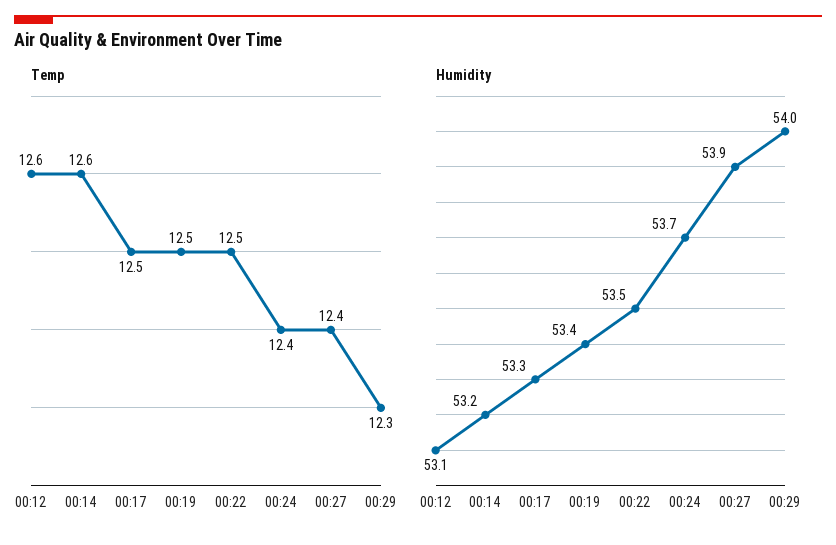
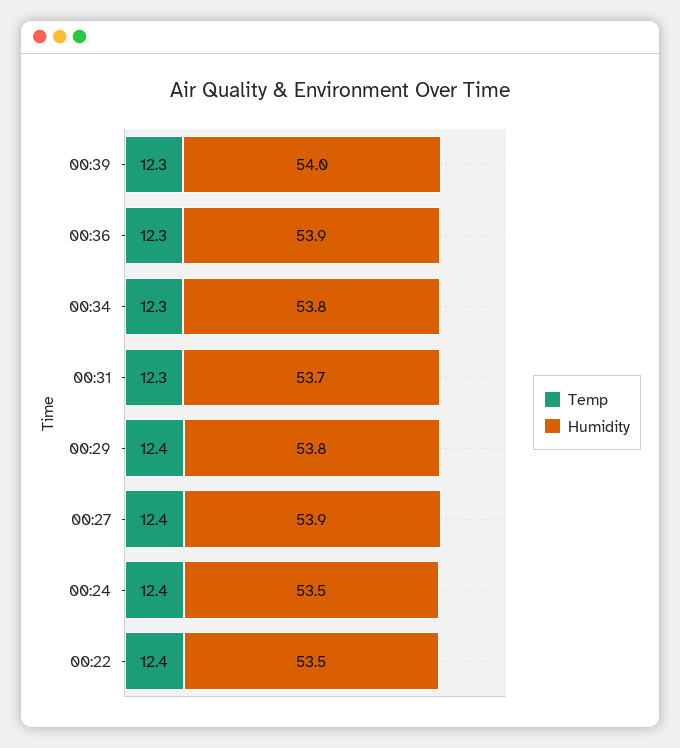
Temp, 00:12: 12.6 -> none
Temp, 00:14: 12.6 -> none
Temp, 00:17: 12.5 -> none
Temp, 00:19: 12.5 -> none
Temp, 00:22: 12.5 -> 12.4
Temp, 00:29: 12.3 -> 12.4
Humidity, 00:12: 53.1 -> none
Humidity, 00:14: 53.2 -> none
Humidity, 00:17: 53.3 -> none
Humidity, 00:19: 53.4 -> none
Humidity, 00:24: 53.7 -> 53.5
Humidity, 00:29: 54 -> 53.8
Temp, 00:39: none -> 12.3
Humidity, 00:39: none -> 54
Temp, 00:36: none -> 12.3
Humidity, 00:36: none -> 53.9
Temp, 00:34: none -> 12.3
Humidity, 00:34: none -> 53.8
Temp, 00:31: none -> 12.3
Humidity, 00:31: none -> 53.7

